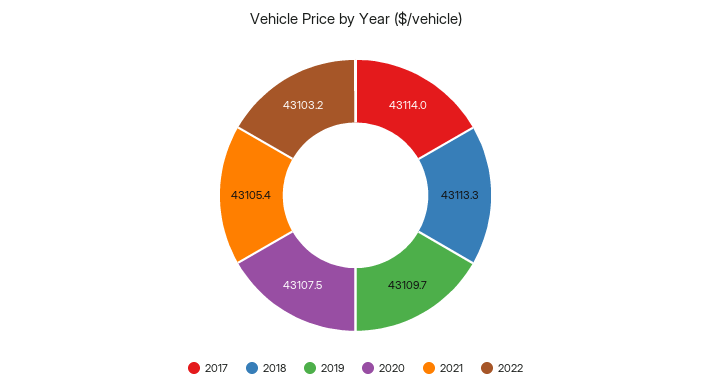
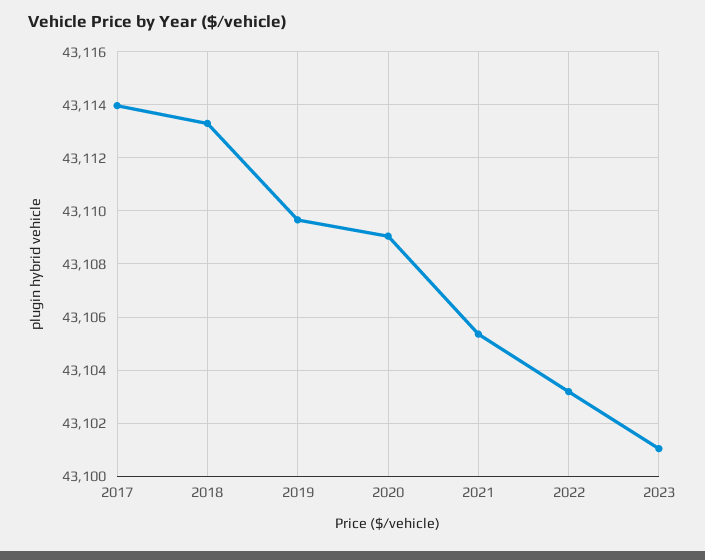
2020: 43107.5 -> 43109
2023: none -> 43101

